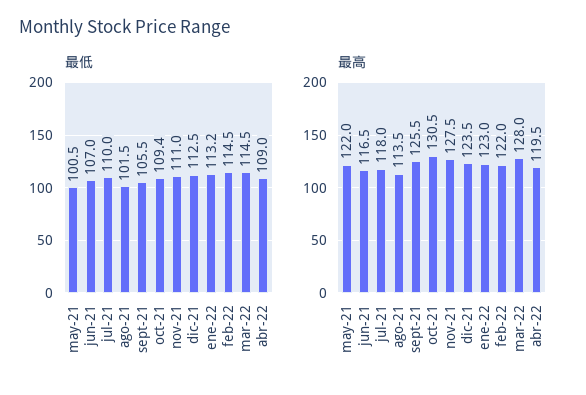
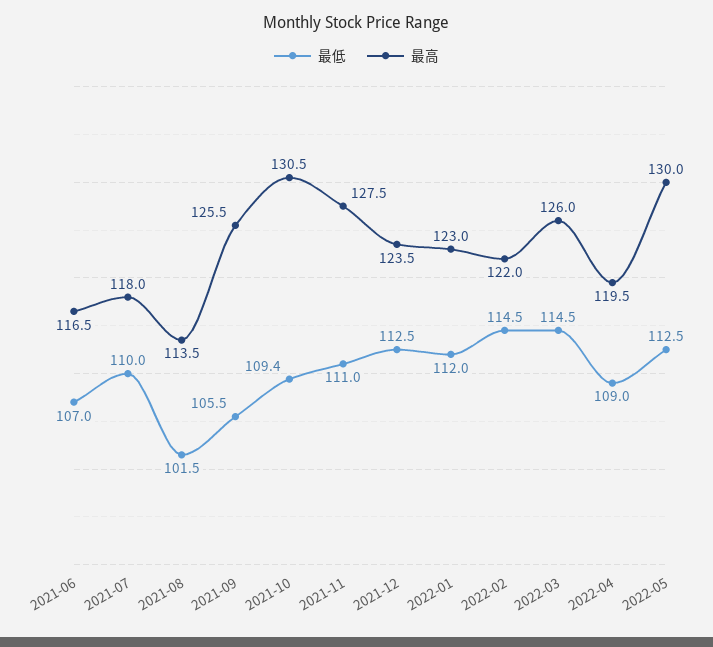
最低, may-21: 100.5 -> none
最低, ene-22: 113.2 -> 112
最高, may-21: 122 -> none
最高, mar-22: 128 -> 126
最低, 2022-05: none -> 112.5
最高, 2022-05: none -> 130

